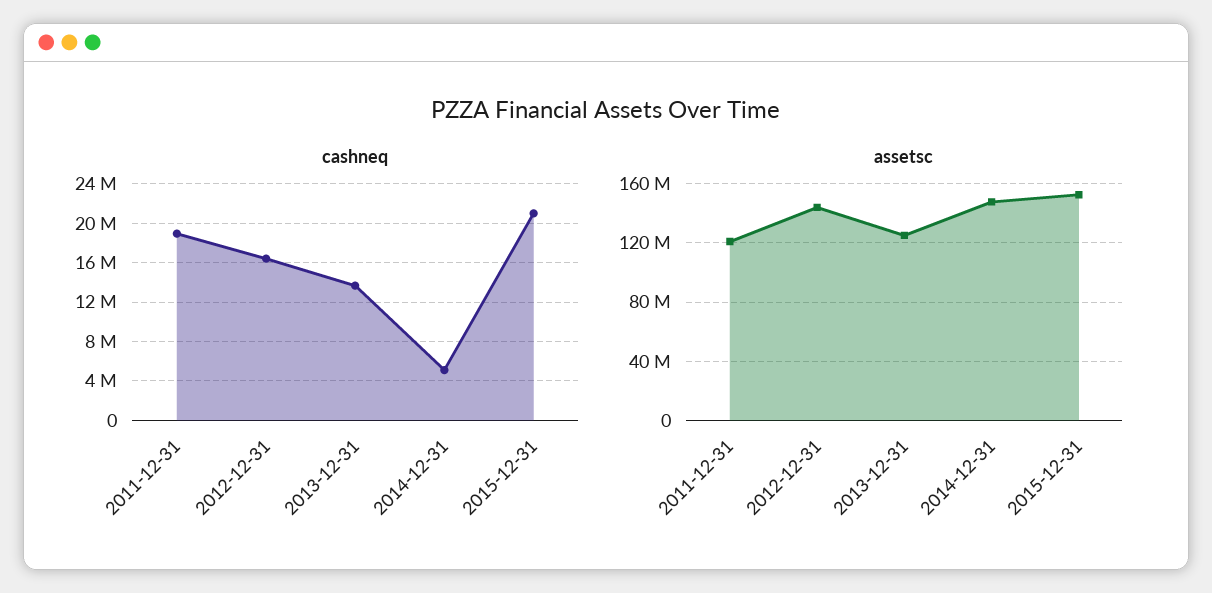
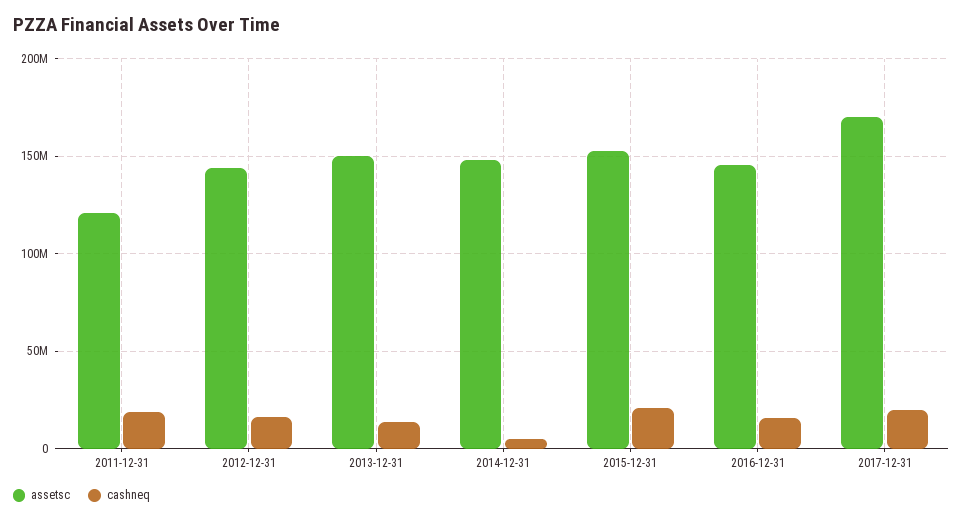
assetsc, 2013-12-31: 125000000 -> 150000000
assetsc, 2016-12-31: none -> 145000000
cashneq, 2016-12-31: none -> 15000000
assetsc, 2017-12-31: none -> 170000000
cashneq, 2017-12-31: none -> 20000000

